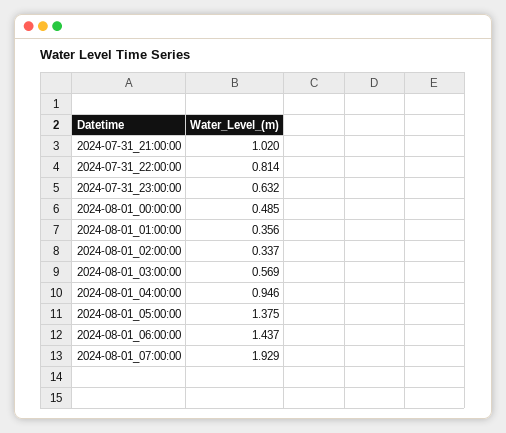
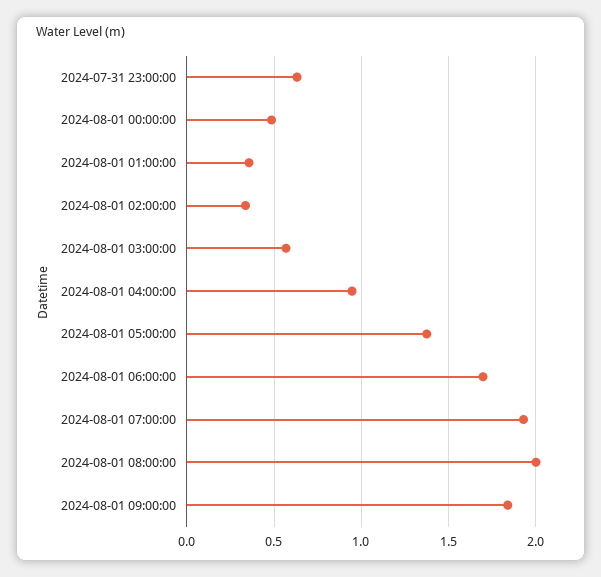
2024-07-31_21:00:00: 1.02 -> none
2024-07-31_22:00:00: 0.814 -> none
2024-08-01_06:00:00: 1.437 -> 1.7
2024-08-01 08:00:00: none -> 2
2024-08-01 09:00:00: none -> 1.85

